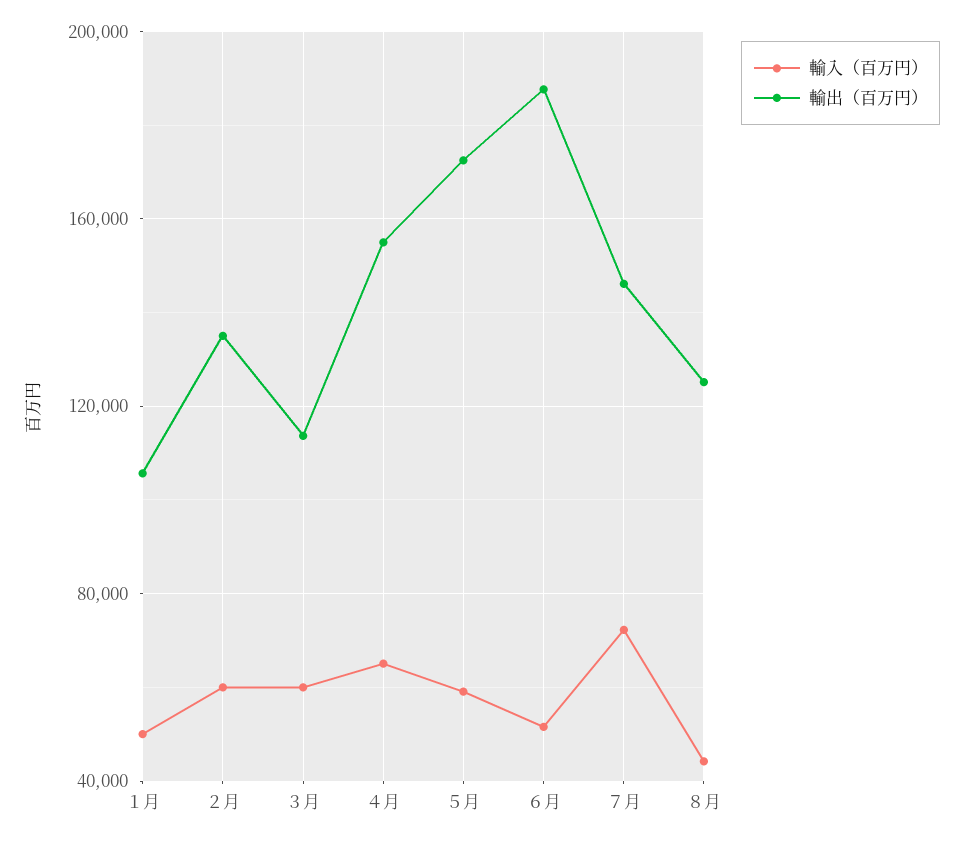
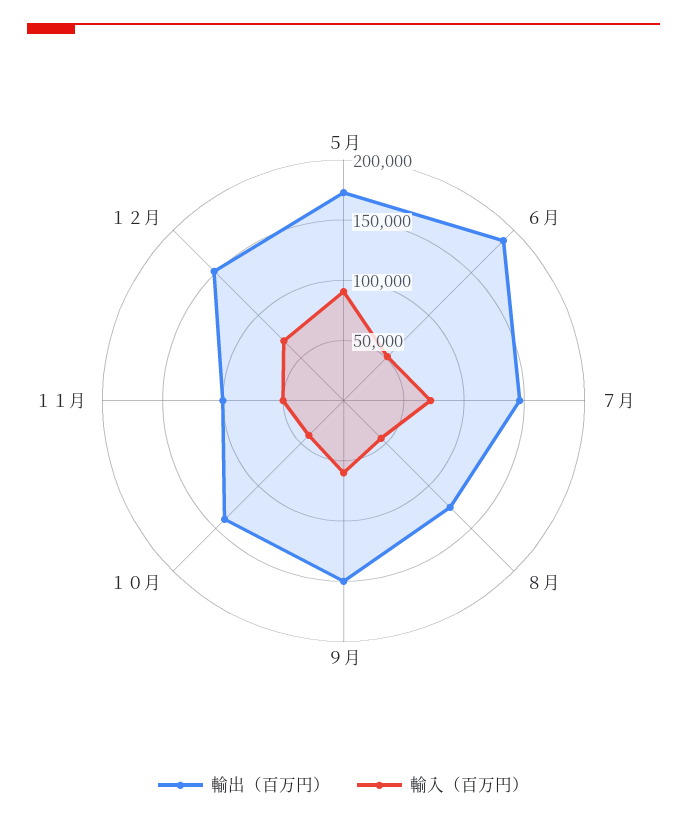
輸入（百万円）, １月: 50000 -> none
輸出（百万円）, １月: 105000 -> none
輸入（百万円）, ２月: 60000 -> none
輸出（百万円）, ２月: 135000 -> none
輸入（百万円）, ３月: 60000 -> none
輸出（百万円）, ３月: 115000 -> none
輸入（百万円）, ４月: 65000 -> none
輸出（百万円）, ４月: 155000 -> none
輸入（百万円）, ５月: 60000 -> 90000
輸出（百万円）, ９月: none -> 150000
輸入（百万円）, ９月: none -> 60000
輸出（百万円）, １０月: none -> 140000
輸入（百万円）, １０月: none -> 40000
輸出（百万円）, １１月: none -> 100000
輸入（百万円）, １１月: none -> 50000
輸出（百万円）, １２月: none -> 150000
輸入（百万円）, １２月: none -> 70000

